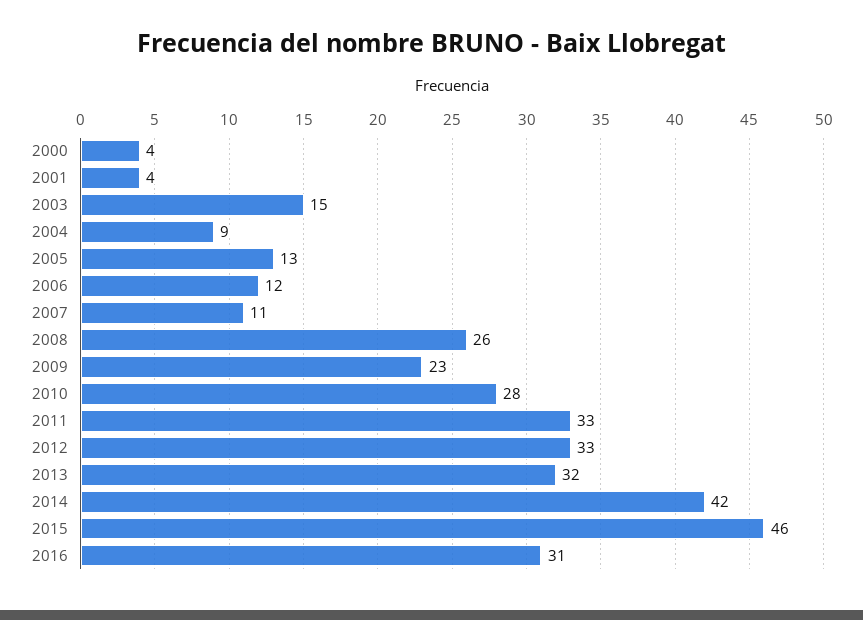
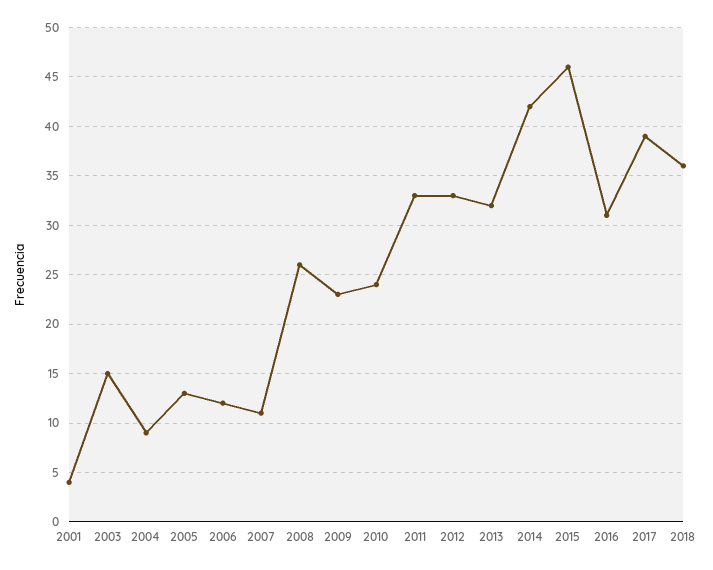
2000: 4 -> none
2010: 28 -> 24
2017: none -> 39
2018: none -> 36

